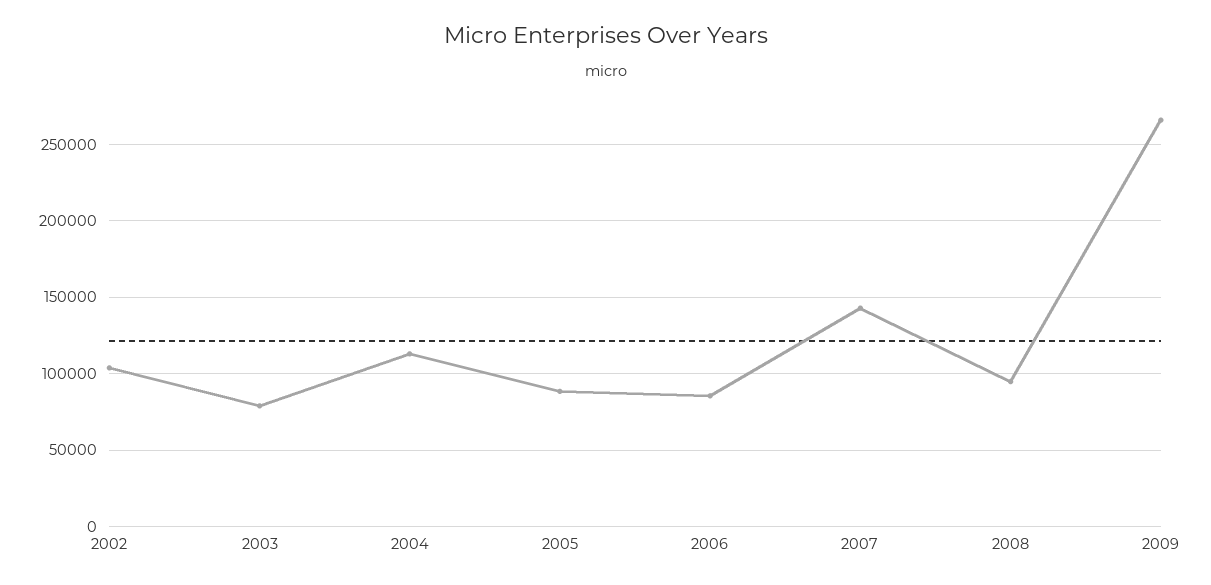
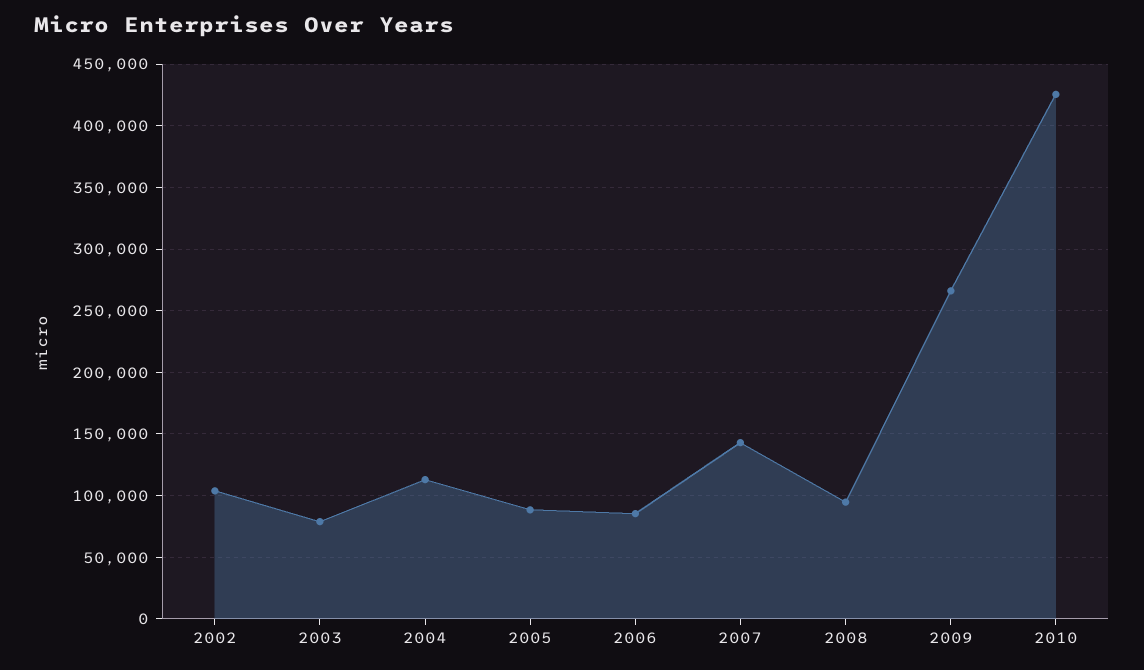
2010: none -> 425000

